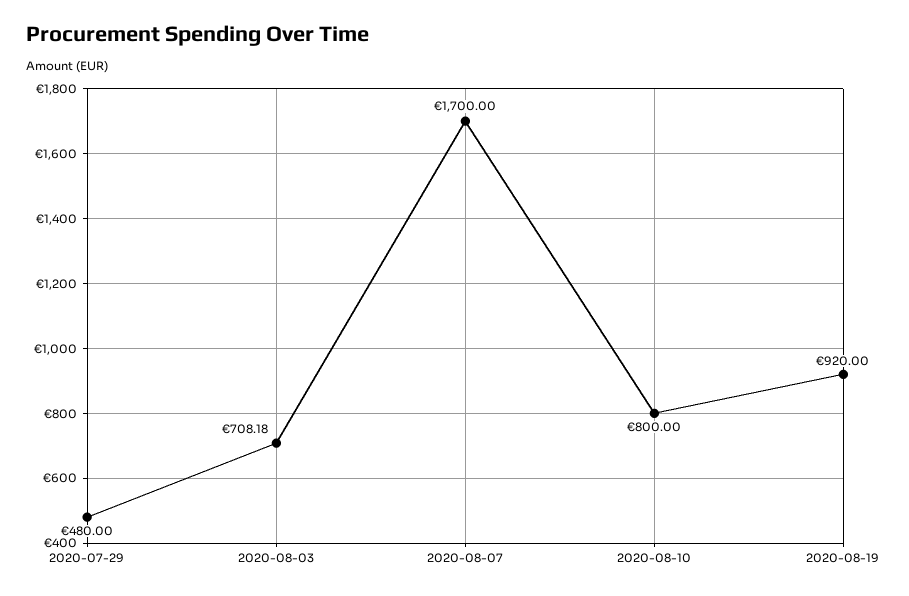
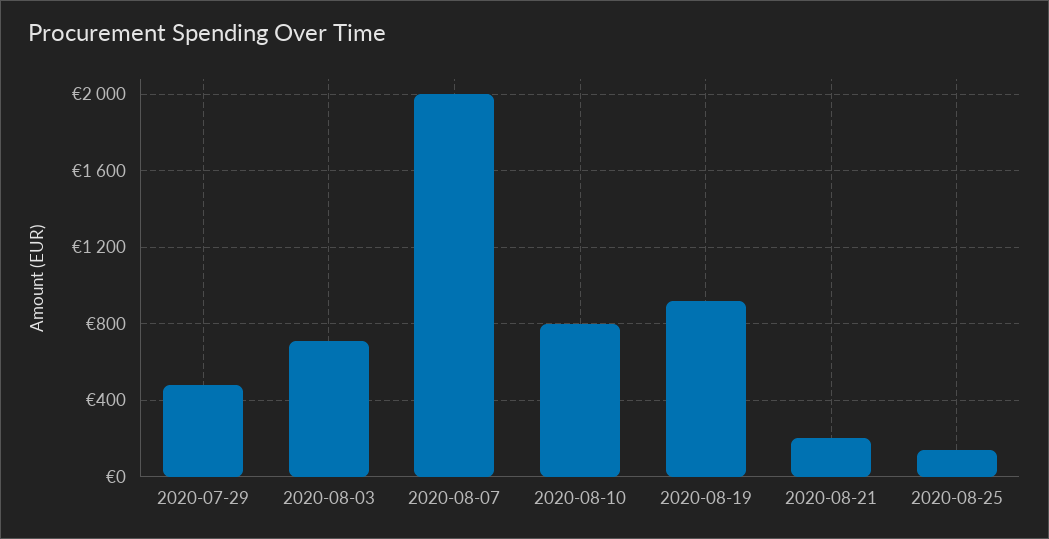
2020-08-07: 1700 -> 2000
2020-08-21: none -> 200
2020-08-25: none -> 150

